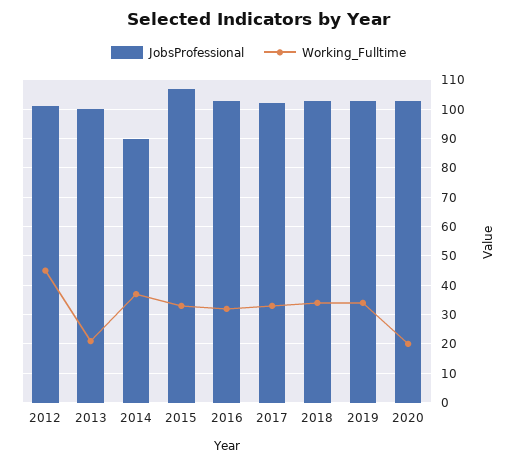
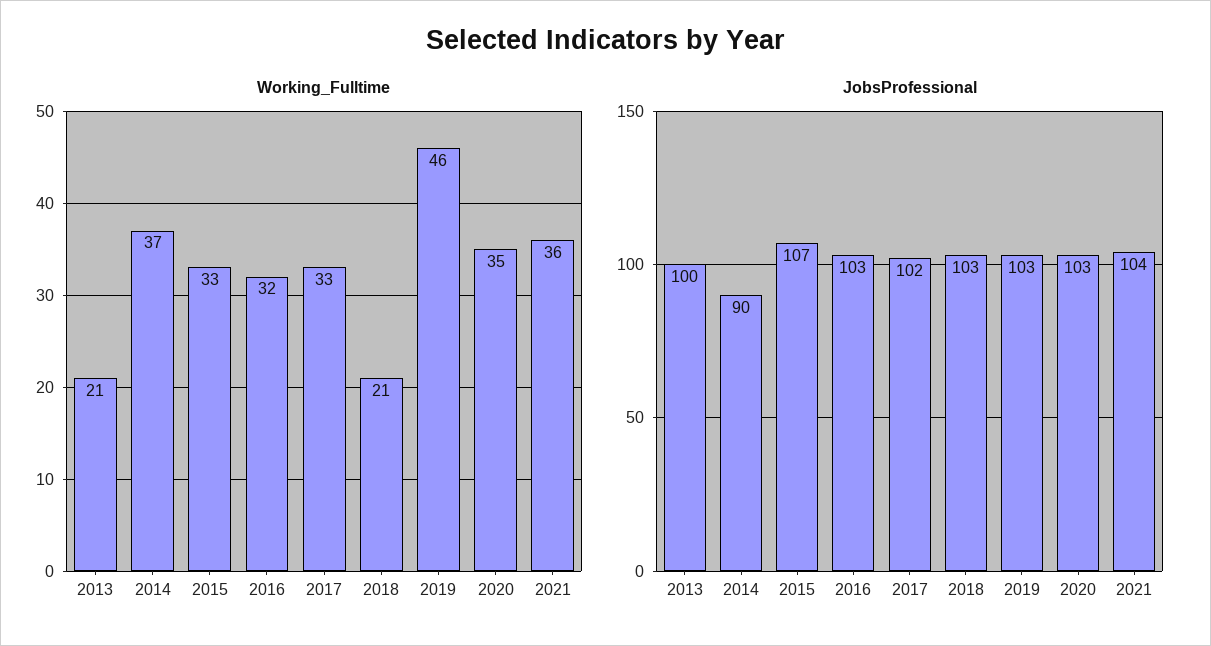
JobsProfessional, 2012: 100 -> none
Working_Fulltime, 2012: 45 -> none
Working_Fulltime, 2018: 35 -> 21
Working_Fulltime, 2019: 35 -> 46
Working_Fulltime, 2020: 20 -> 35
Working_Fulltime, 2021: none -> 36
JobsProfessional, 2021: none -> 104

